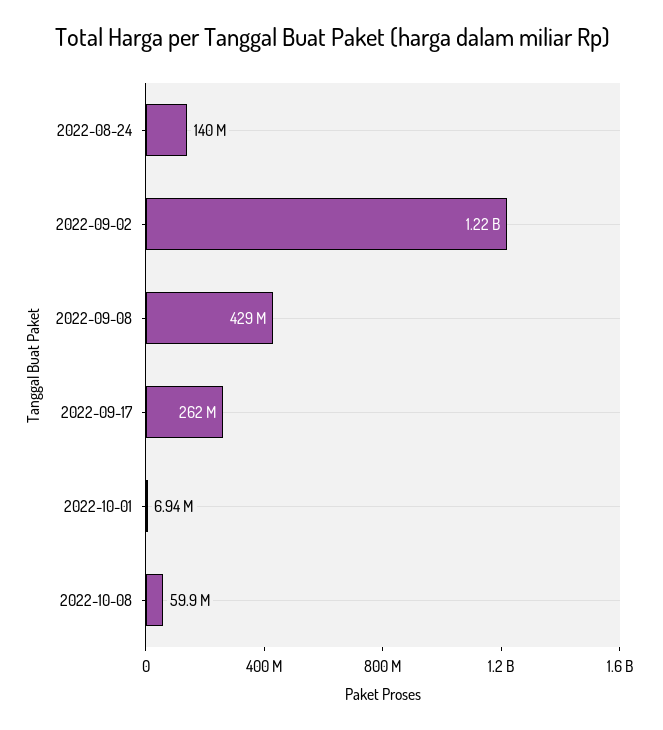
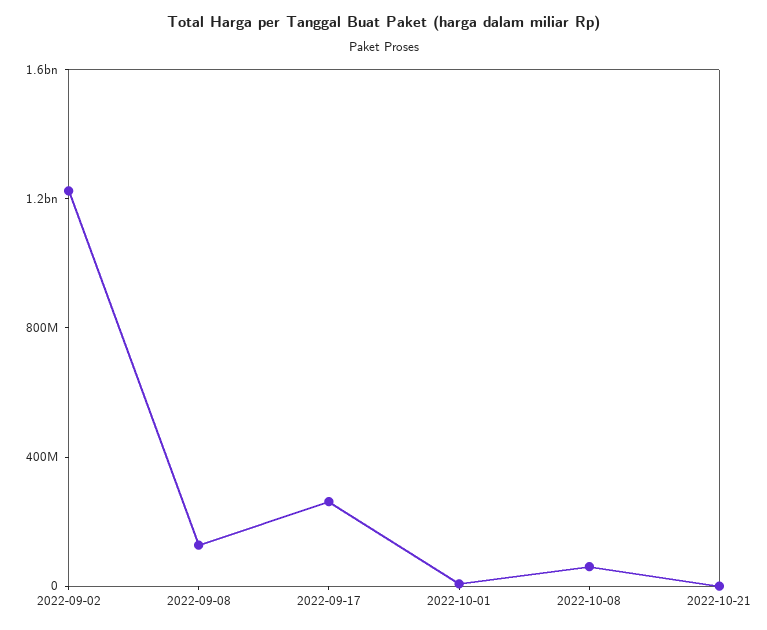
2022-08-24: 140000000 -> none
2022-09-08: 429000000 -> 100000000
2022-10-21: none -> 0

